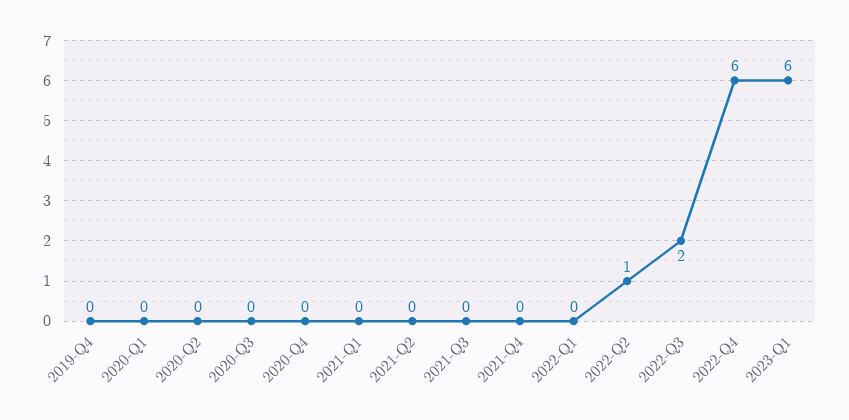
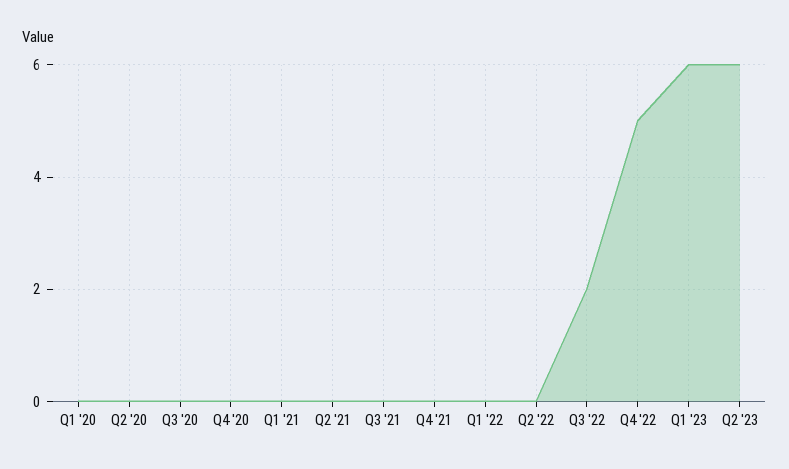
2019-Q4: 0 -> none
2022-Q2: 1 -> 0
2022-Q4: 6 -> 5
Q2 '23: none -> 6

